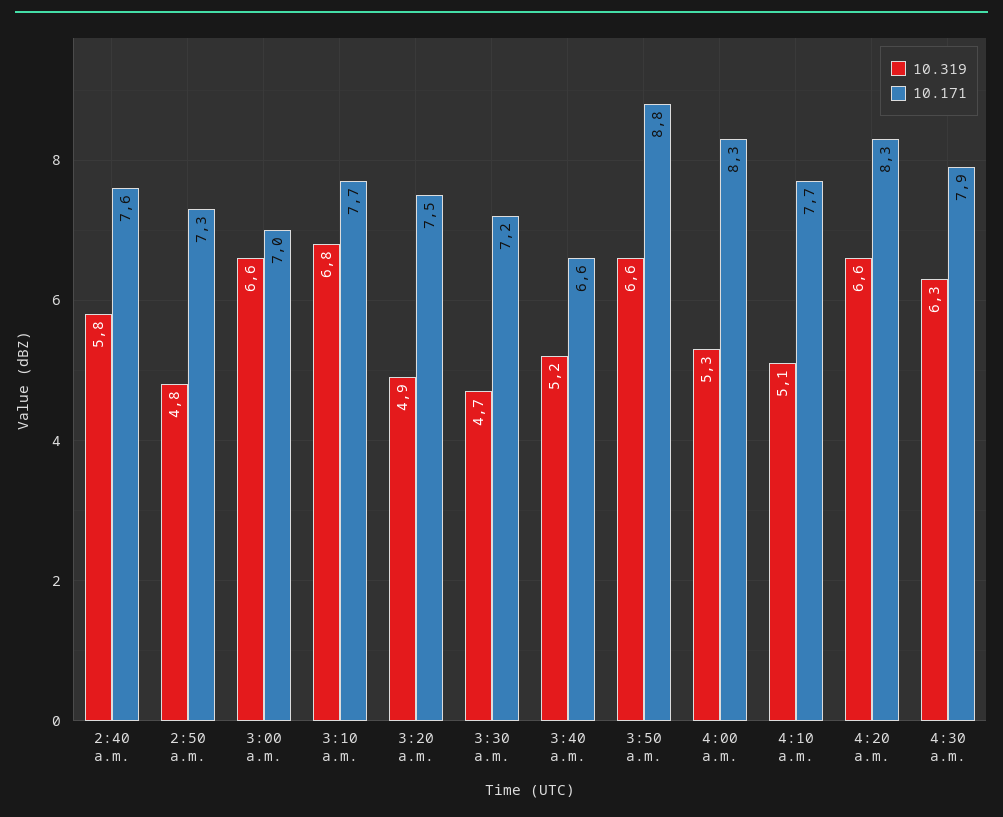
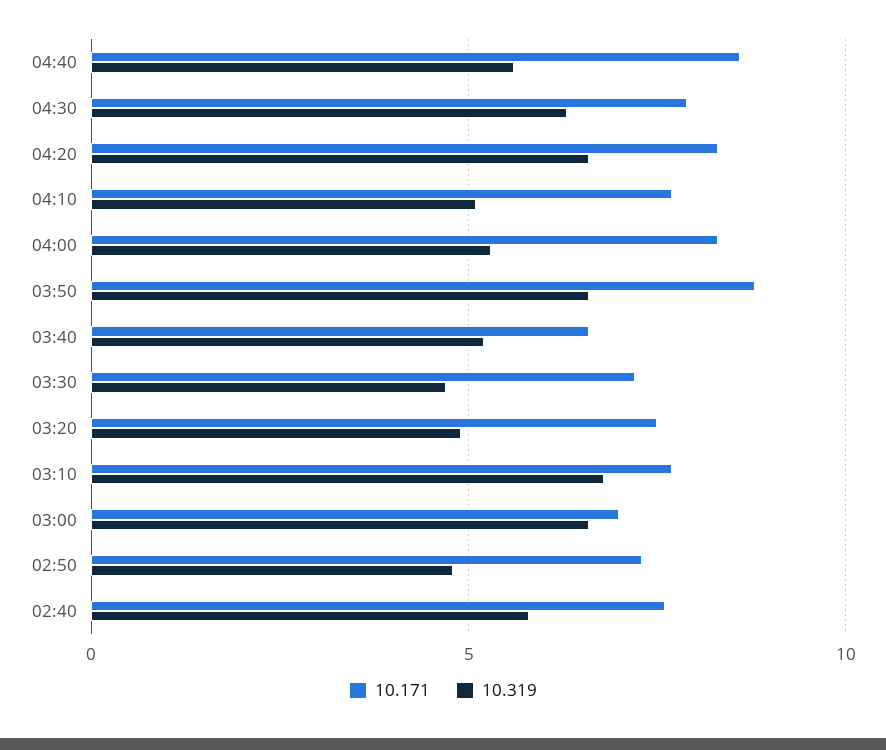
10.171, 04:40: none -> 8.5
10.319, 04:40: none -> 5.5

